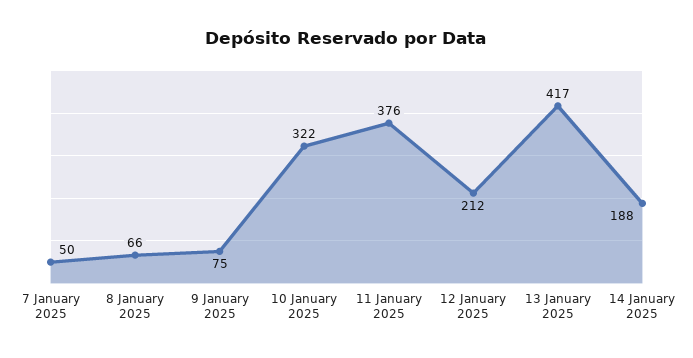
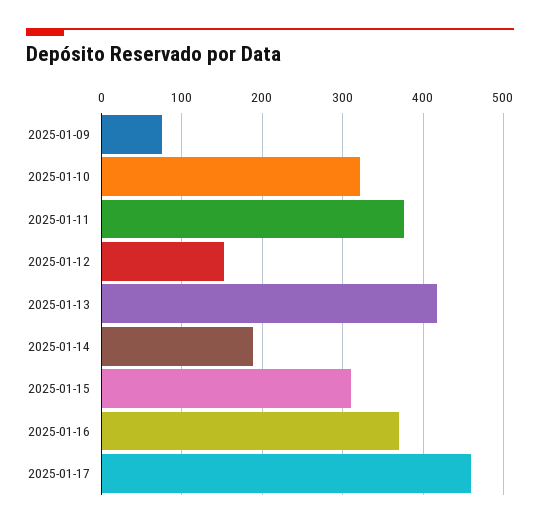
7 January 2025: 50 -> none
8 January 2025: 66 -> none
12 January 2025: 212 -> 150
2025-01-15: none -> 310
2025-01-16: none -> 370
2025-01-17: none -> 460

